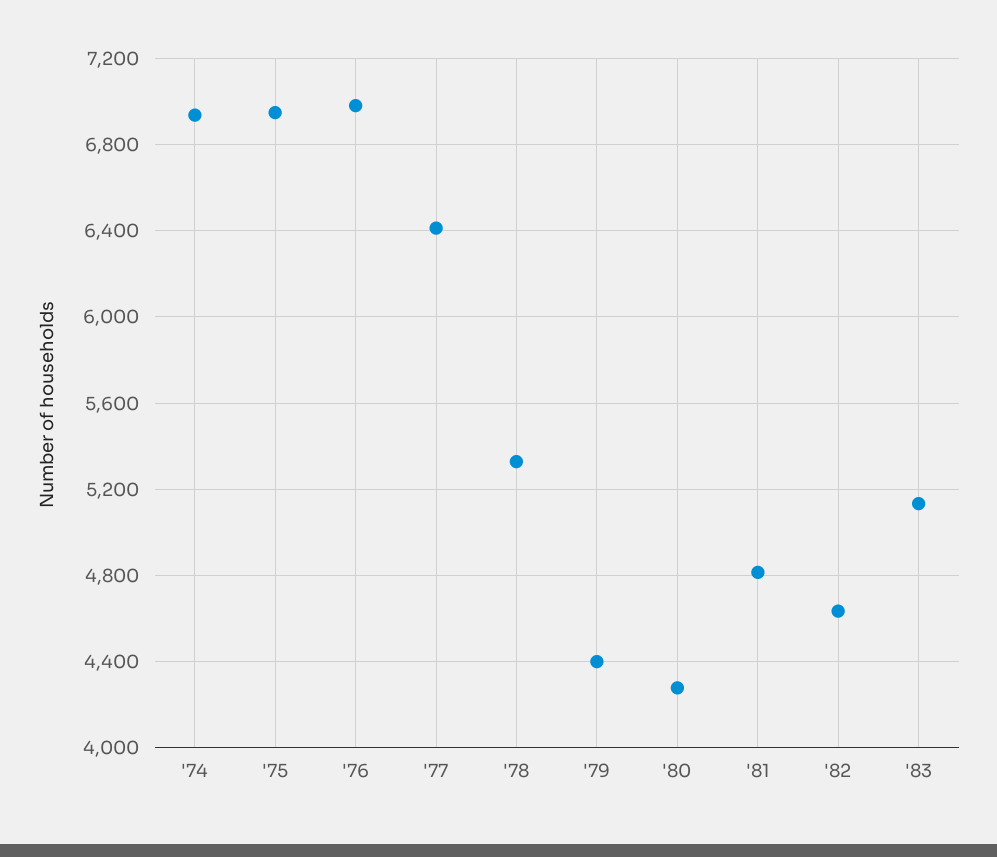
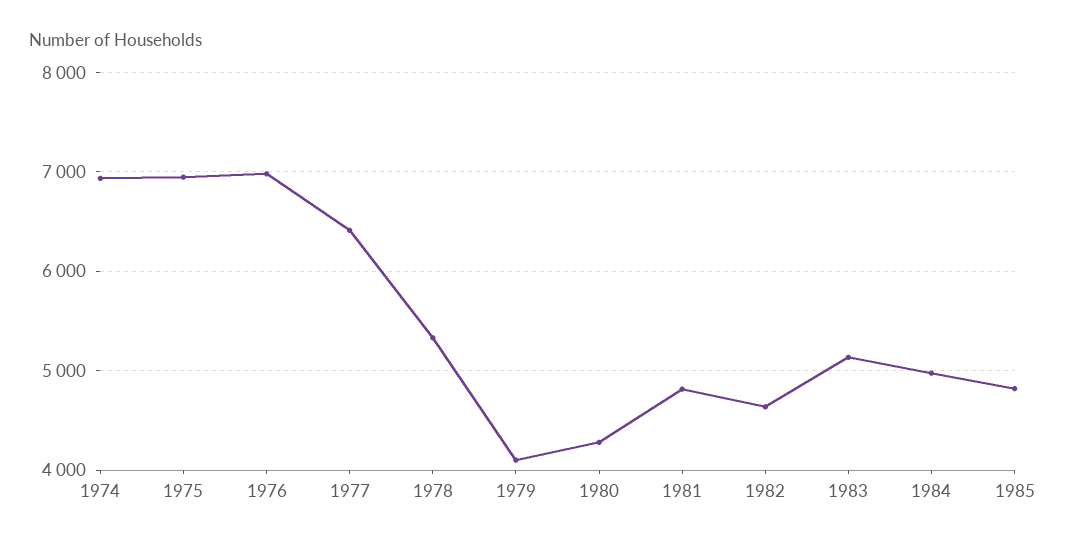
'79: 4400 -> 4100
1984: none -> 5000
1985: none -> 4800

